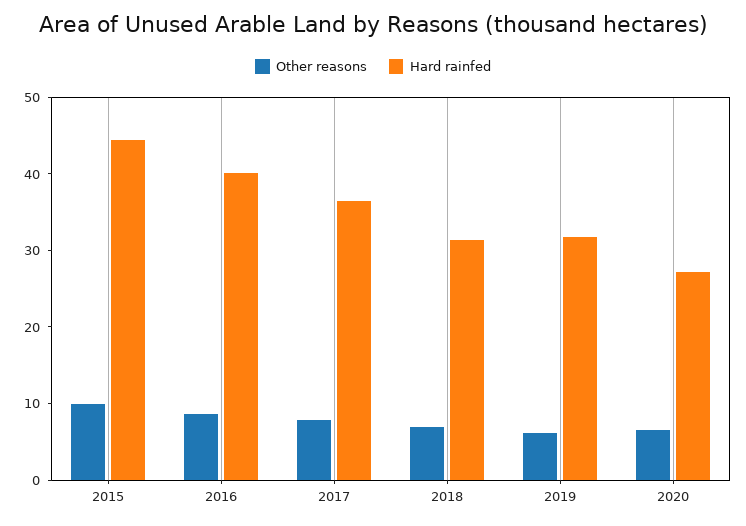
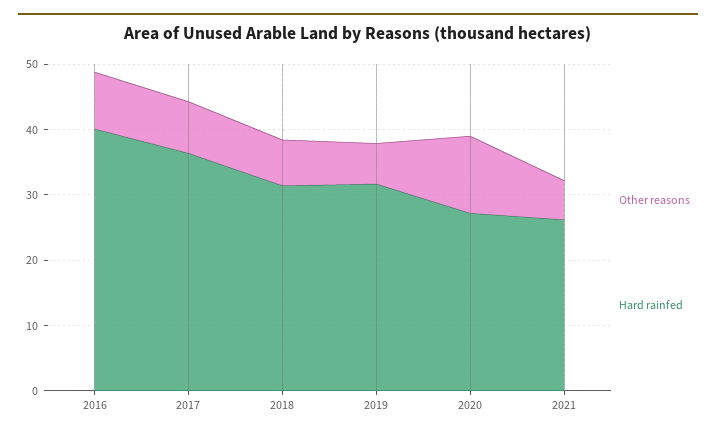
Other reasons, 2015: 10 -> none
Hard rainfed, 2015: 44 -> none
Other reasons, 2020: 6 -> 12
Other reasons, 2021: none -> 6
Hard rainfed, 2021: none -> 26

